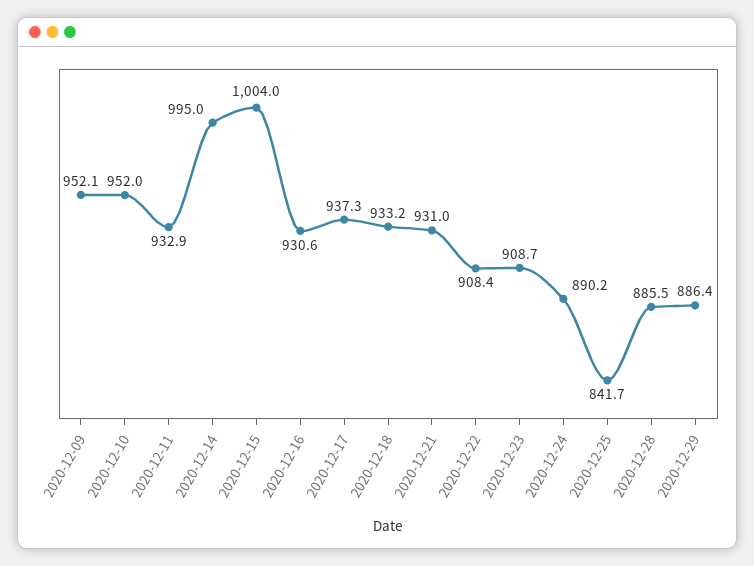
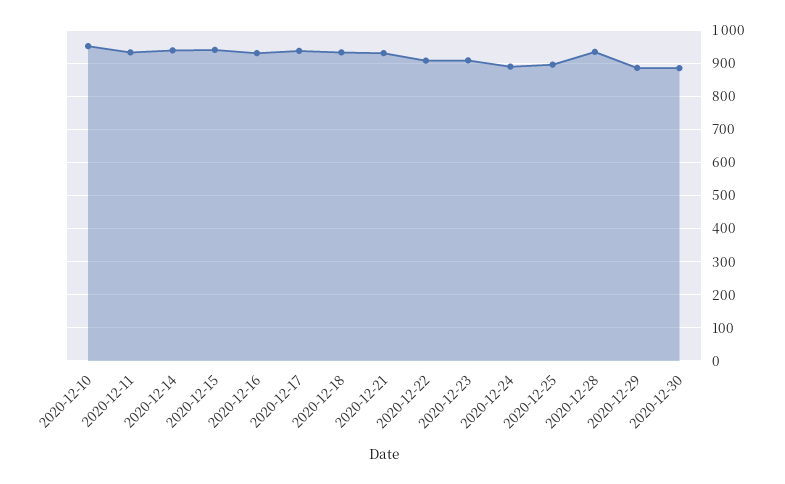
2020-12-09: 952.1 -> none
2020-12-14: 995 -> 940
2020-12-15: 1004 -> 940
2020-12-25: 841.7 -> 900
2020-12-28: 885.5 -> 940
2020-12-30: none -> 880

